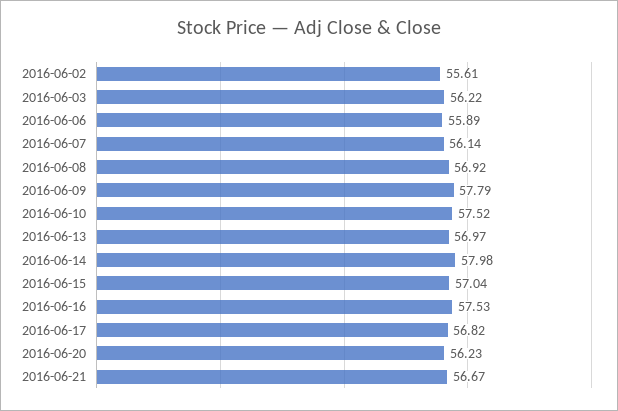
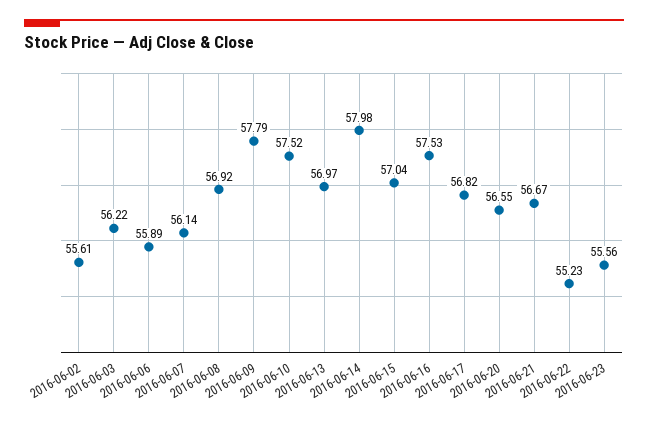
2016-06-20: 56.23 -> 56.55
2016-06-22: none -> 55.23
2016-06-23: none -> 55.56

